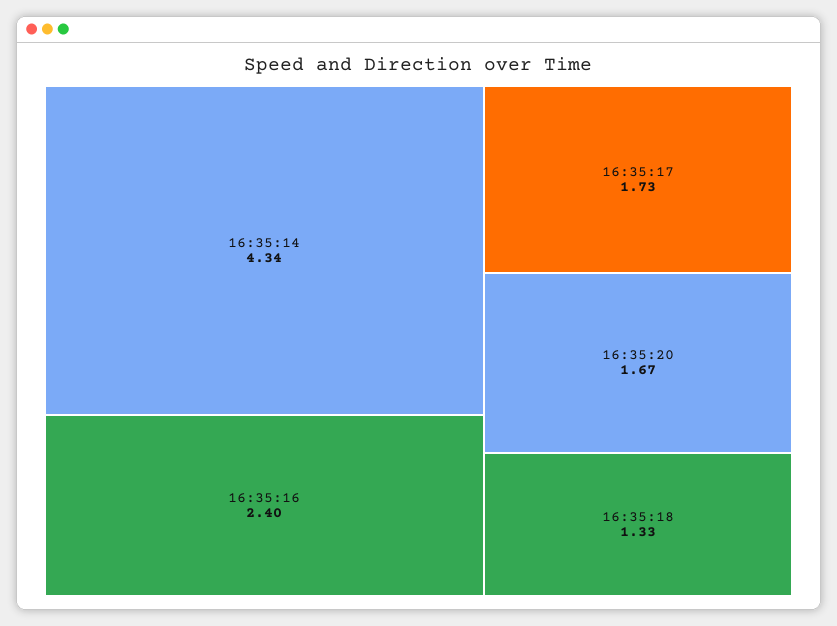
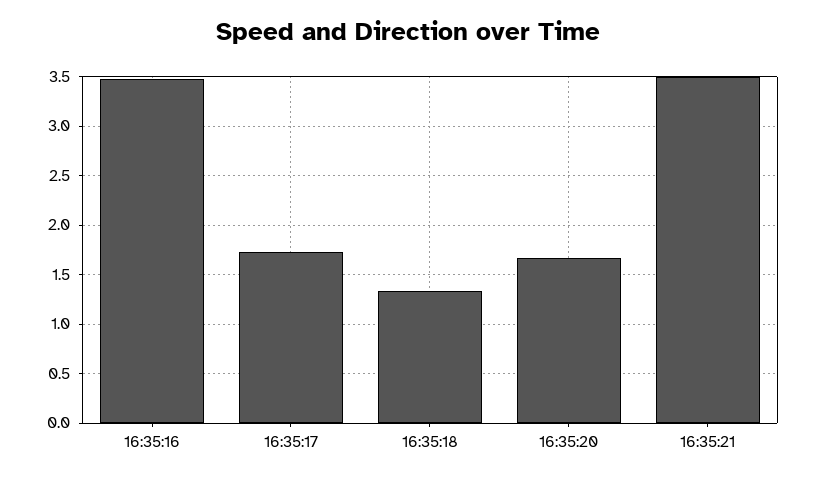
16:35:14: 4.34 -> none
16:35:16: 2.4 -> 3.5
16:35:21: none -> 3.5

